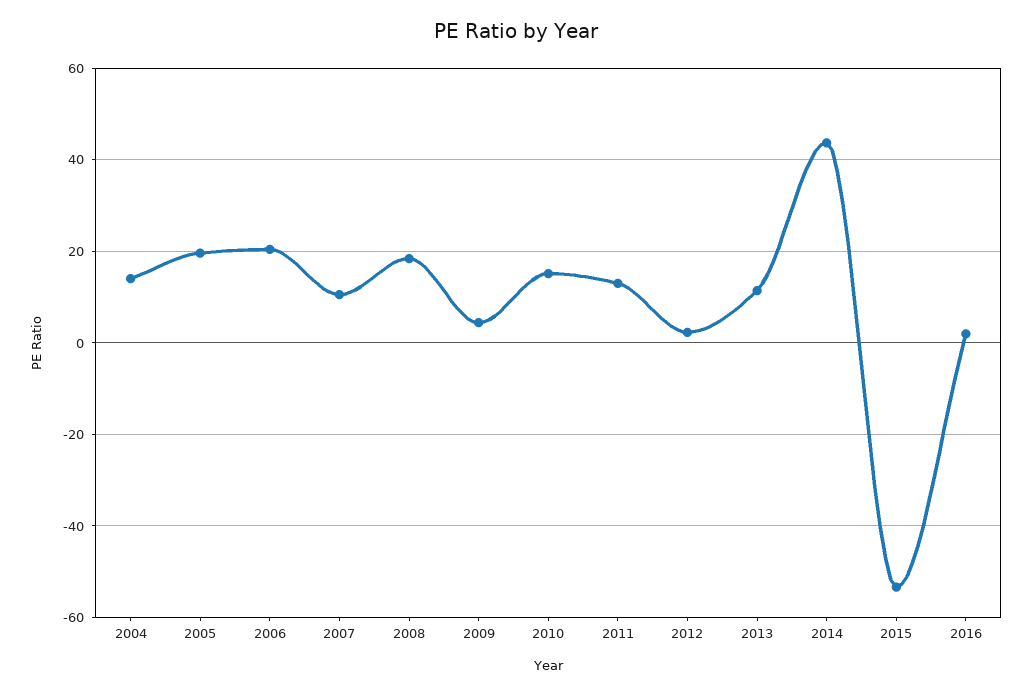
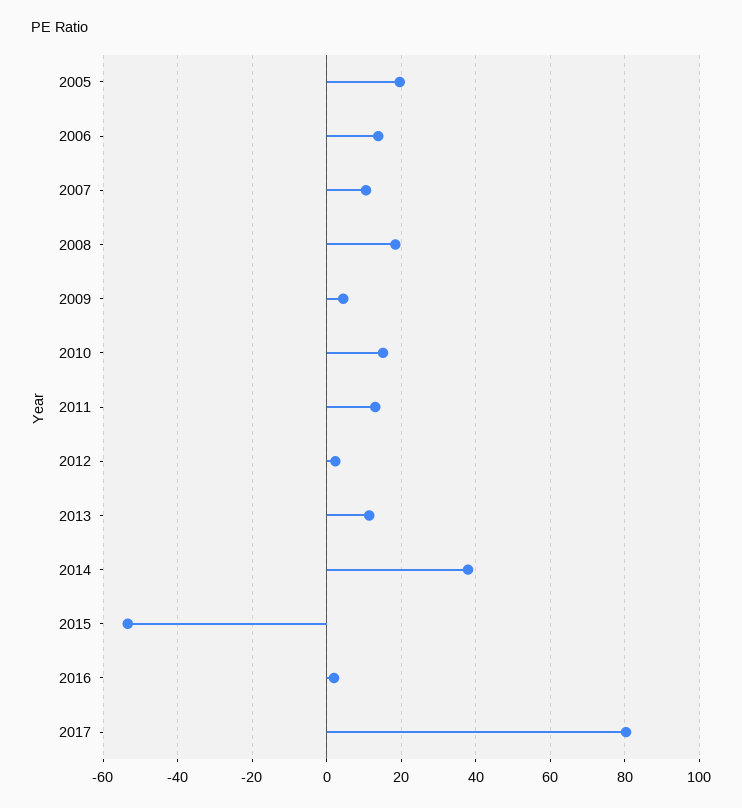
2004: 14 -> none
2006: 20 -> 14
2014: 44 -> 38
2017: none -> 80

